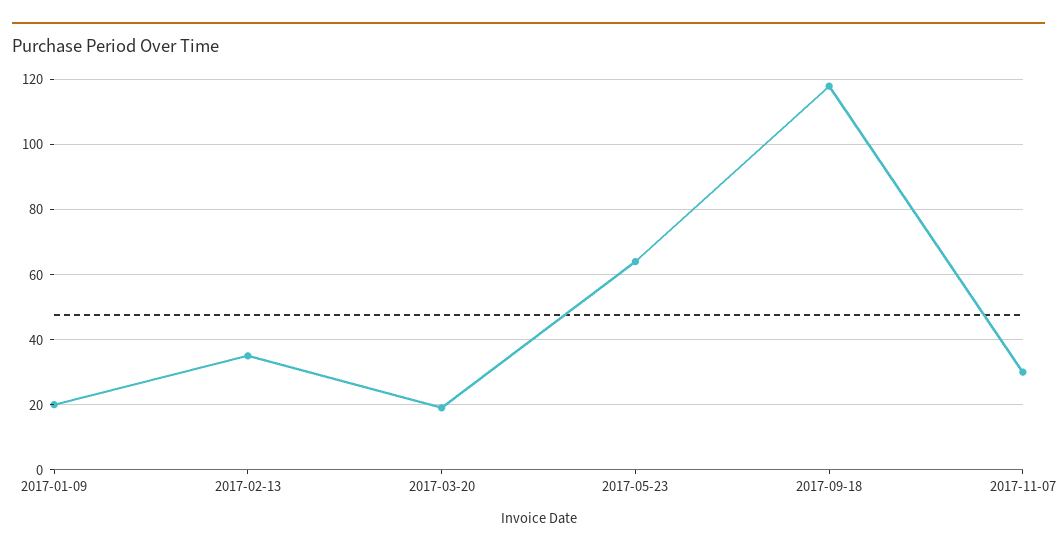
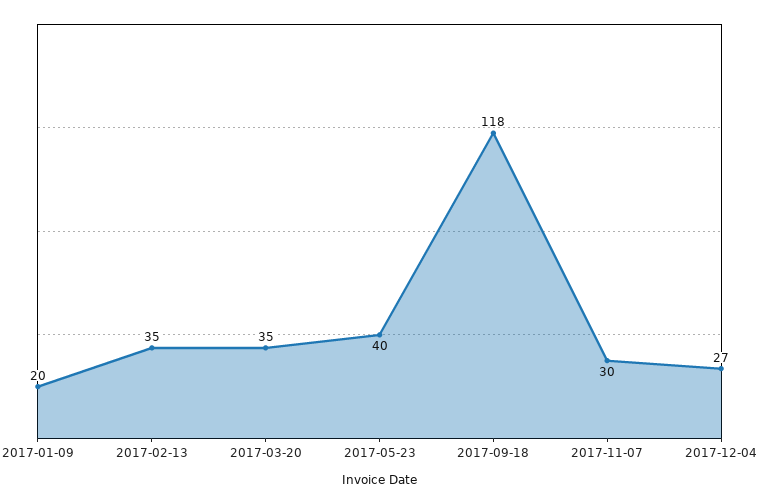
2017-03-20: 20 -> 35
2017-05-23: 65 -> 40
2017-12-04: none -> 27

